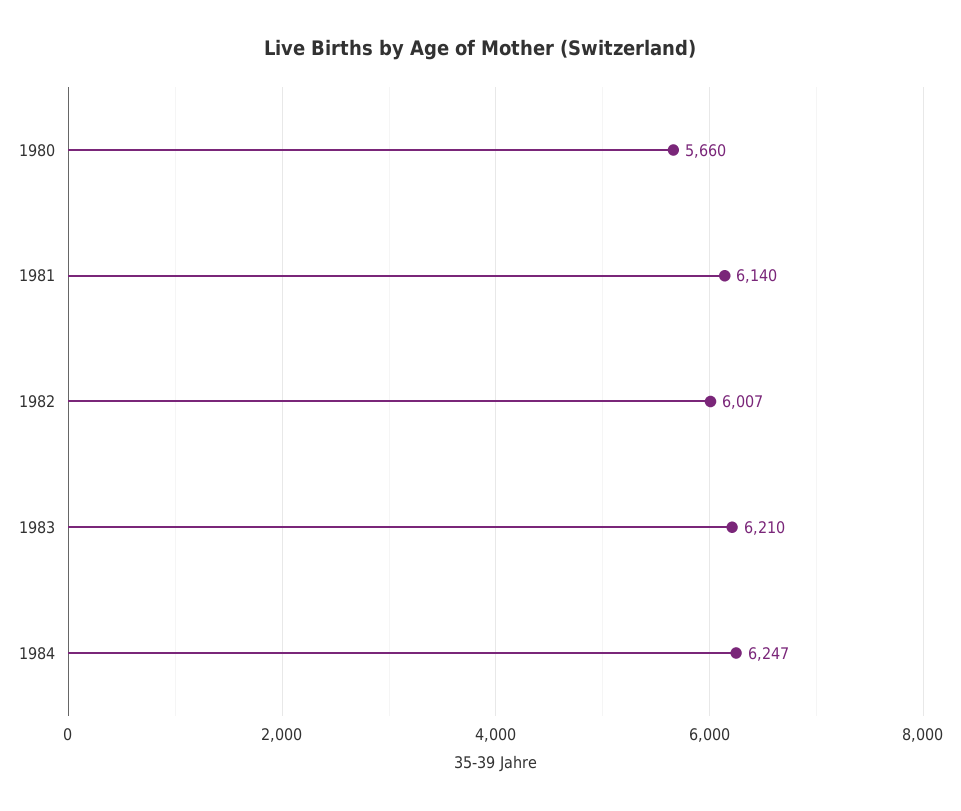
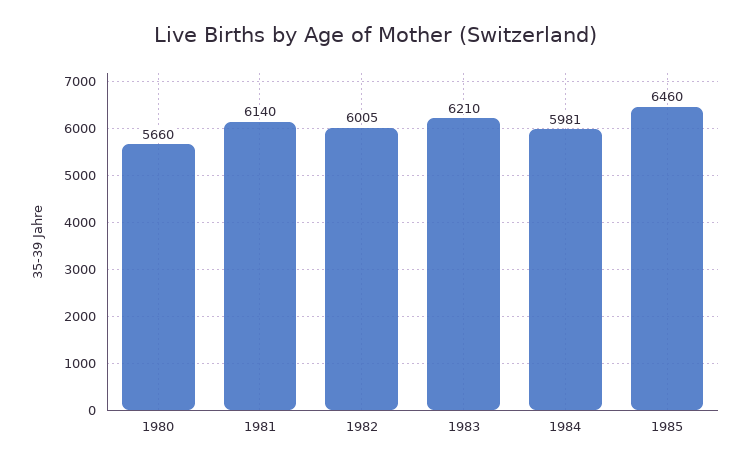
1982: 6007 -> 6005
1984: 6247 -> 5981
1985: none -> 6460

